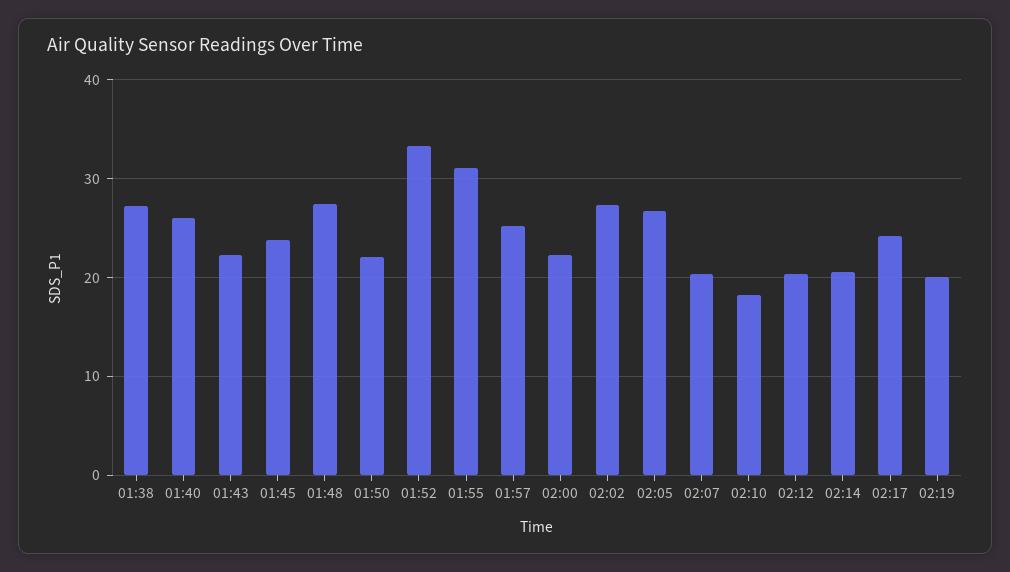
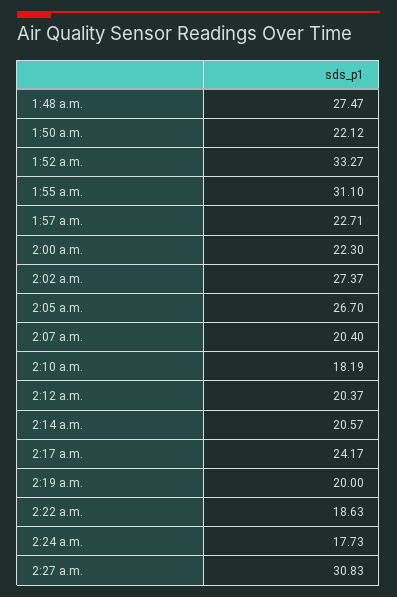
01:38: 27 -> none
01:40: 26 -> none
01:43: 22 -> none
01:45: 24 -> none
01:57: 25 -> 22.71
2:22 a.m.: none -> 18.63
2:24 a.m.: none -> 17.73
2:27 a.m.: none -> 30.83

